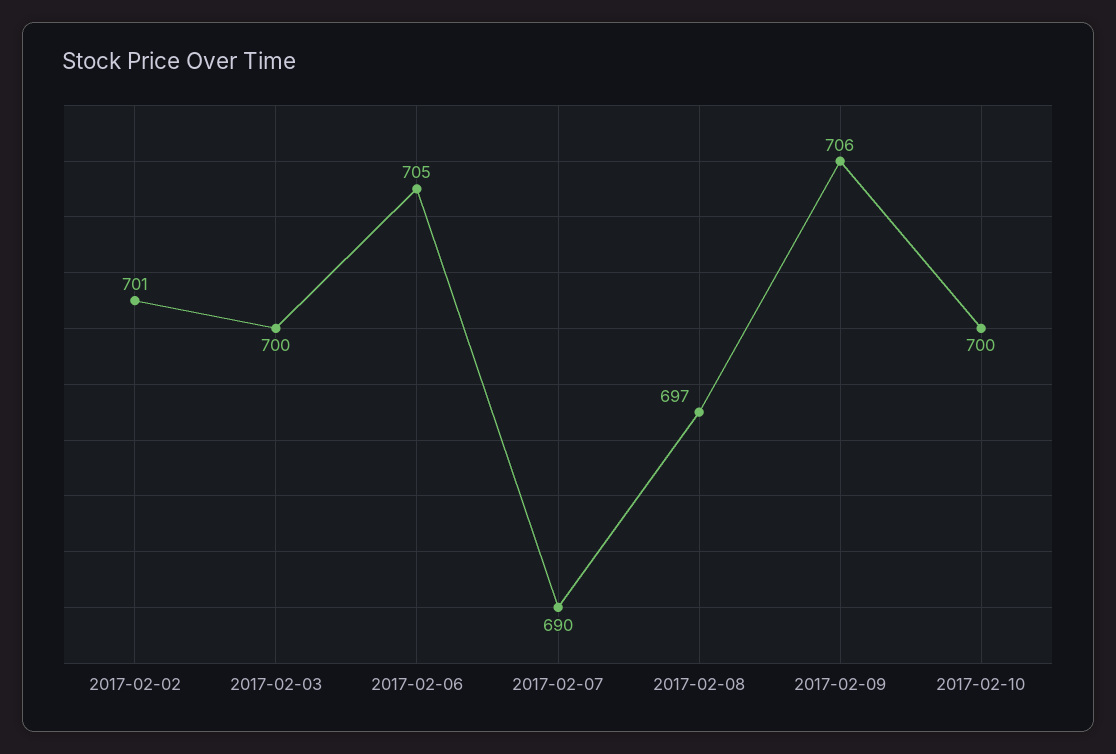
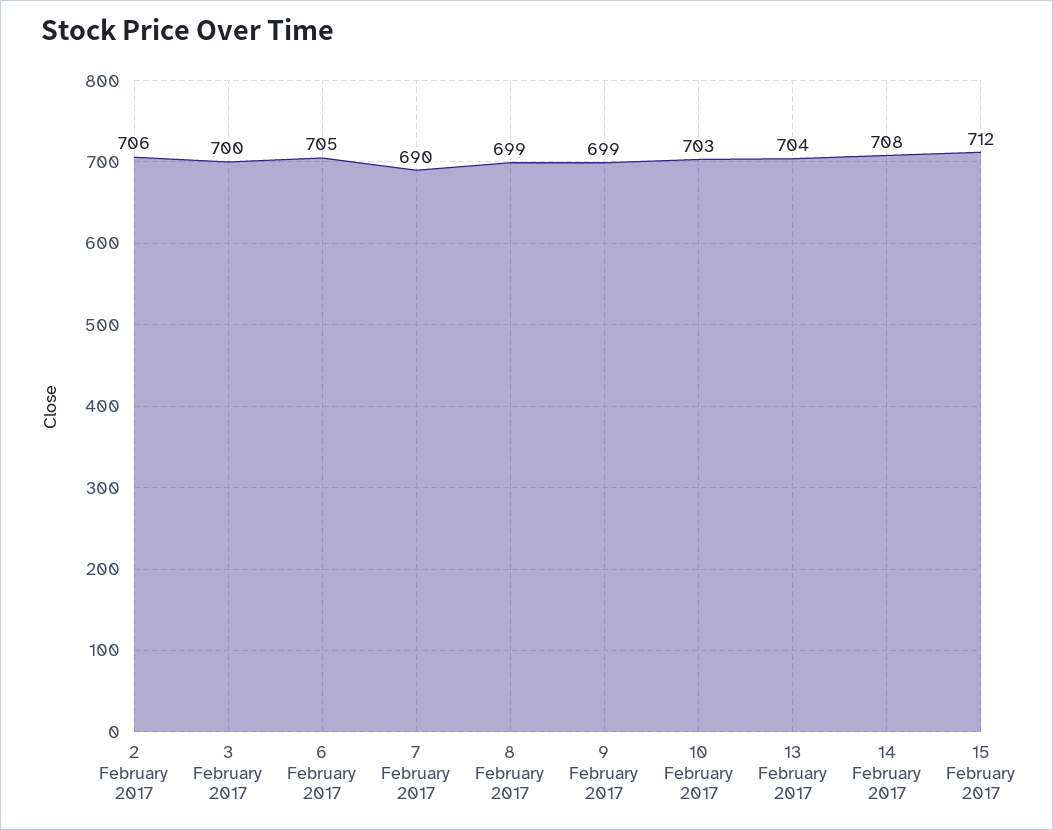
2017-02-02: 701 -> 706
2017-02-08: 697 -> 699
2017-02-09: 706 -> 699
2017-02-10: 700 -> 703
13 February 2017: none -> 704
14 February 2017: none -> 708
15 February 2017: none -> 712

